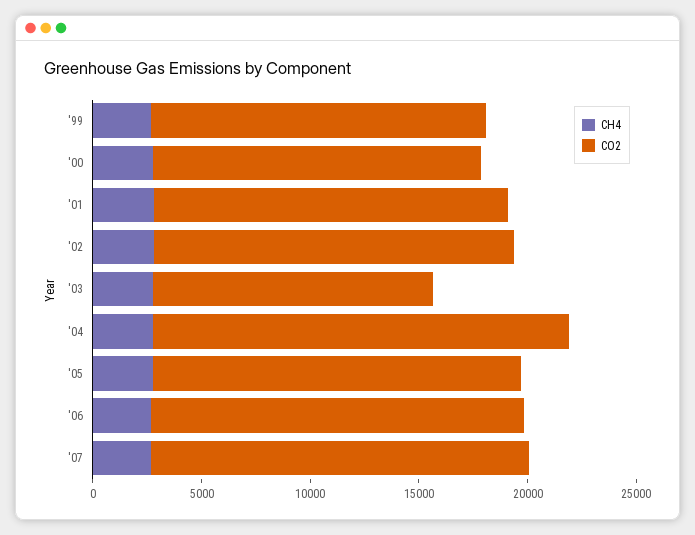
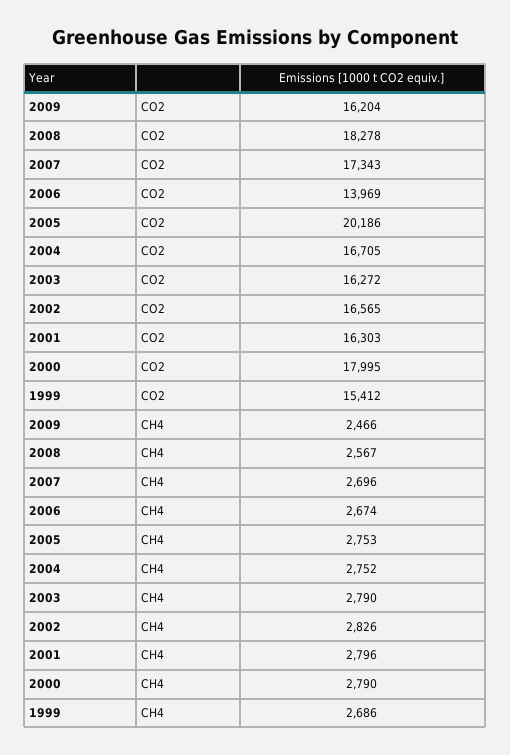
CO2, '00: 15000 -> 17995
CO2, '03: 13000 -> 16272
CO2, '04: 19000 -> 16705
CO2, '05: 17000 -> 20186
CO2, '06: 17000 -> 13969
CO2, 2009: none -> 16204
CO2, 2008: none -> 18278
CH4, 2009: none -> 2466
CH4, 2008: none -> 2567

